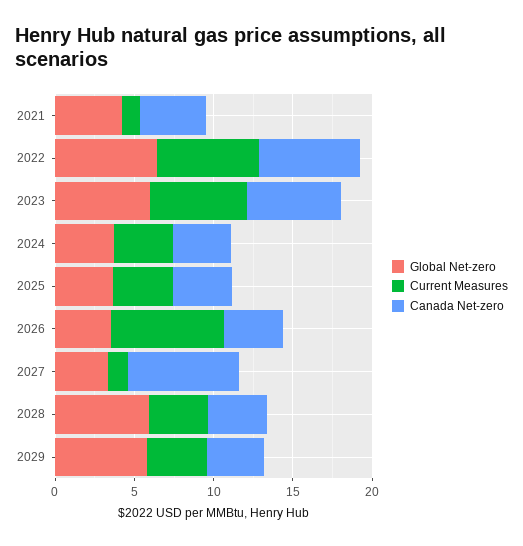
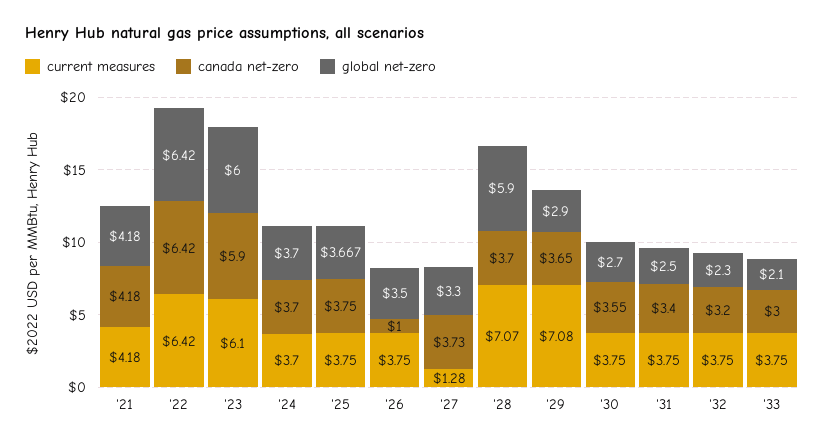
Current Measures, 2021: 1 -> 4.18
Current Measures, 2026: 7 -> 3.75
Canada Net-zero, 2026: 4 -> 1
Canada Net-zero, 2027: 7 -> 3.73
Current Measures, 2028: 4 -> 7.07
Global Net-zero, 2029: 6 -> 2.9
Current Measures, 2029: 4 -> 7.08
Current Measures, '30: none -> 3.75
Canada Net-zero, '30: none -> 3.55
Global Net-zero, '30: none -> 2.7
Current Measures, '31: none -> 3.75
Canada Net-zero, '31: none -> 3.4
Global Net-zero, '31: none -> 2.5
Current Measures, '32: none -> 3.75
Canada Net-zero, '32: none -> 3.2
Global Net-zero, '32: none -> 2.3
Current Measures, '33: none -> 3.75
Canada Net-zero, '33: none -> 3
Global Net-zero, '33: none -> 2.1

